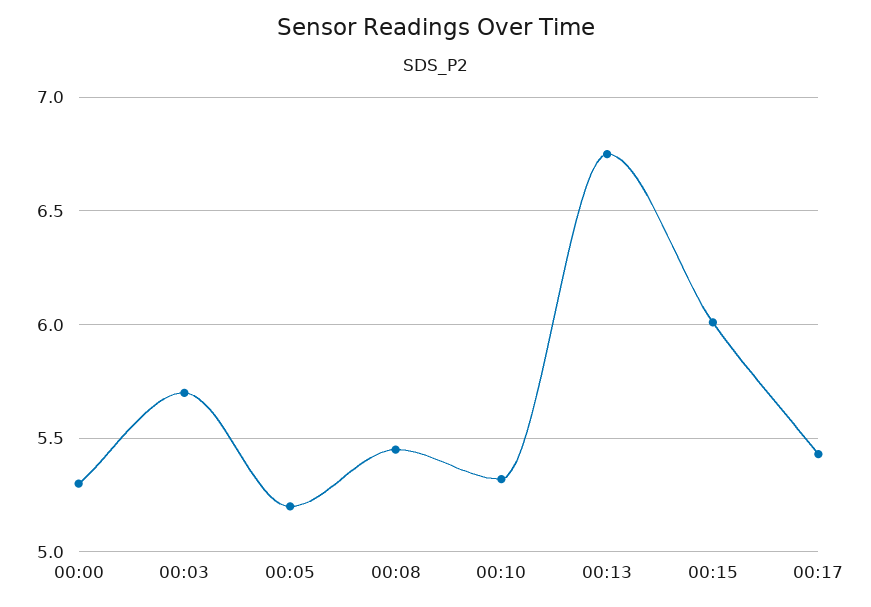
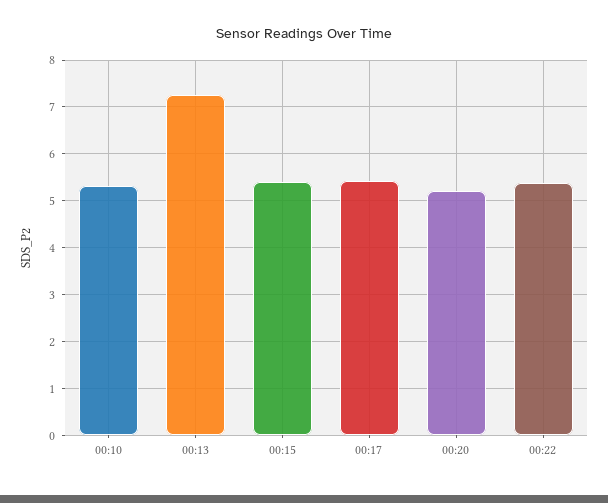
00:00: 5.3 -> none
00:03: 5.7 -> none
00:05: 5.2 -> none
00:08: 5.45 -> none
00:13: 6.75 -> 7.2
00:15: 6 -> 5.4
00:20: none -> 5.2
00:22: none -> 5.4

